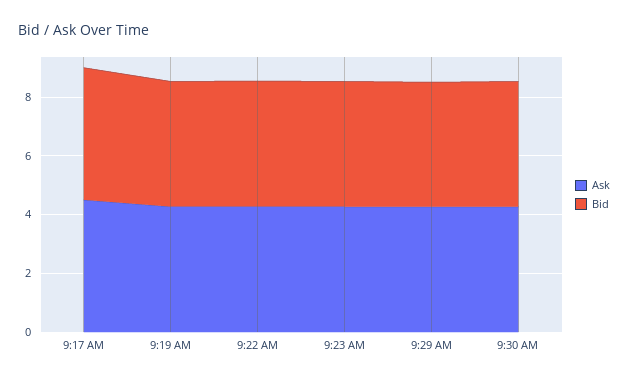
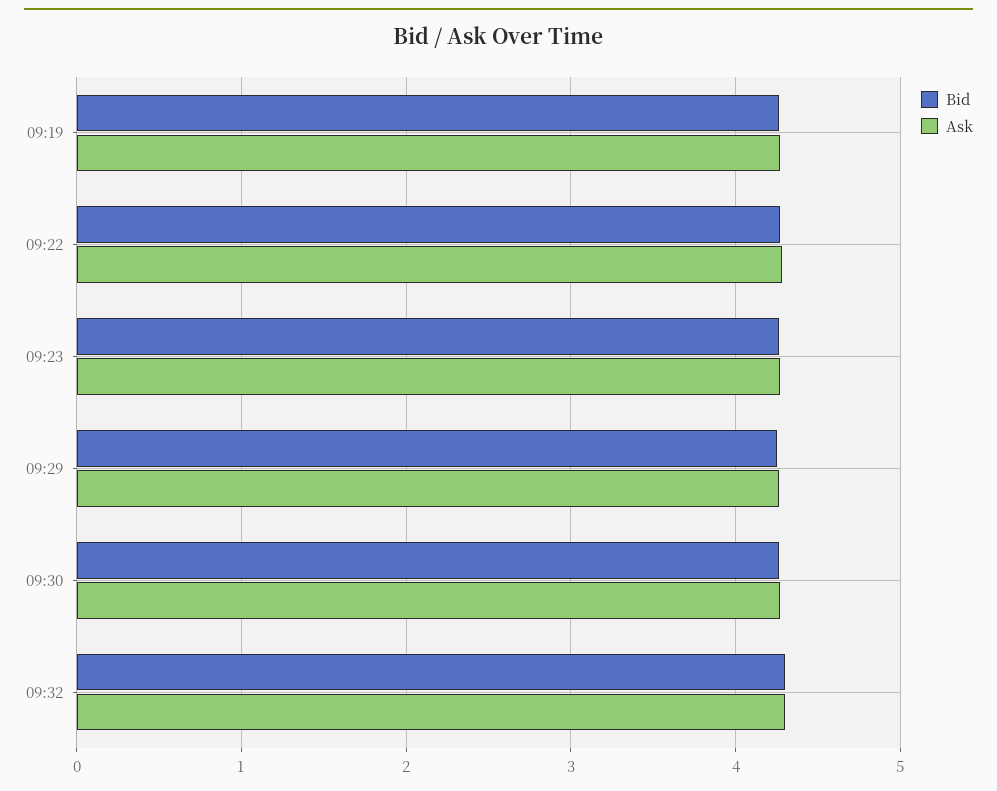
Ask, 9:17 AM: 4.5 -> none
Bid, 9:17 AM: 4.5 -> none
Bid, 09:32: none -> 4.3
Ask, 09:32: none -> 4.3

